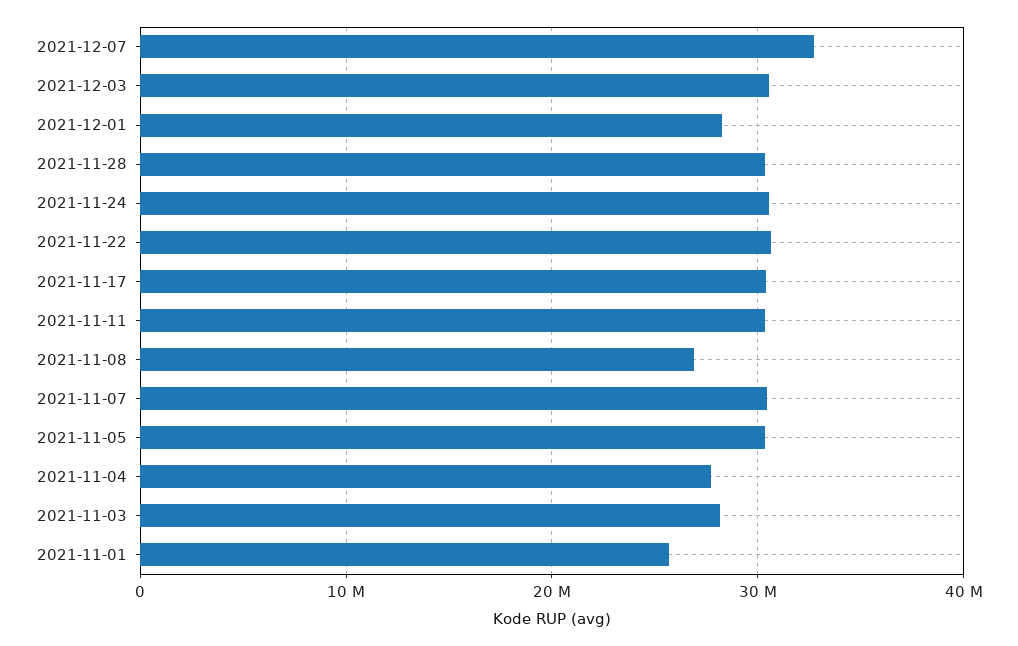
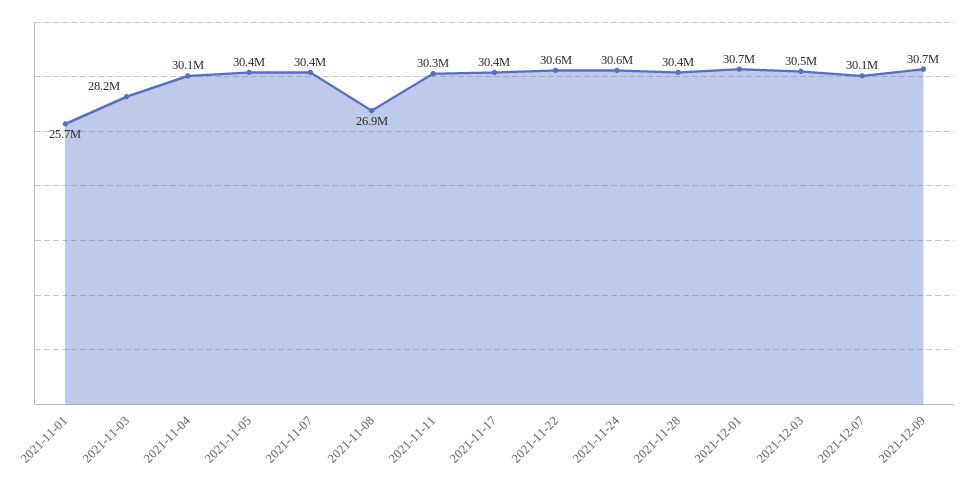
2021-12-07: 33000000 -> 30100000
2021-12-01: 28000000 -> 30700000
2021-11-04: 28000000 -> 30100000
2021-12-09: none -> 30700000

